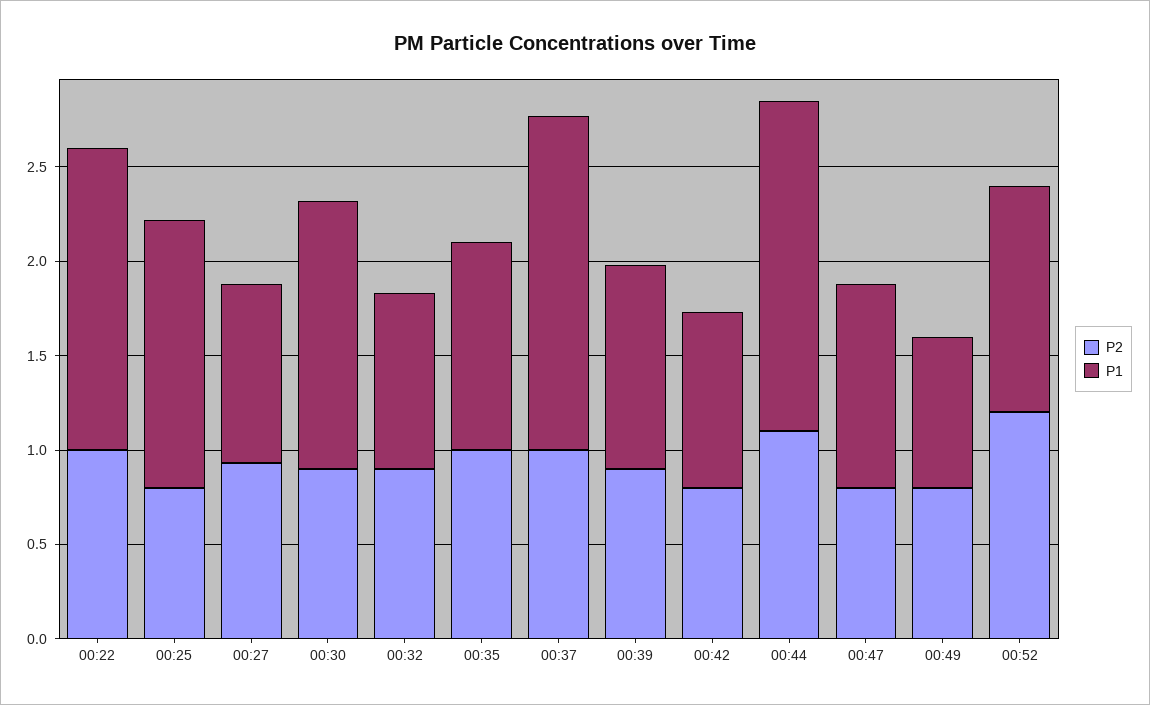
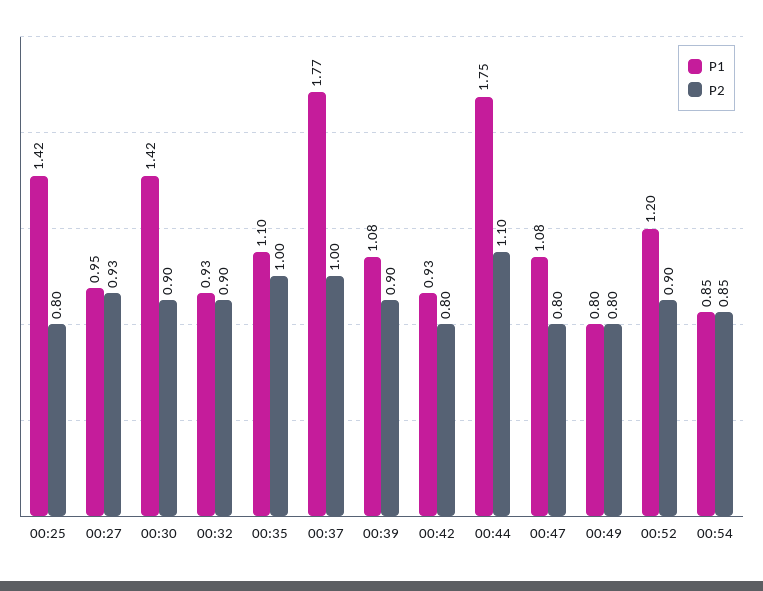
P2, 00:22: 1 -> none
P1, 00:22: 1.6 -> none
P2, 00:52: 1.2 -> 0.9
P1, 00:54: none -> 0.85
P2, 00:54: none -> 0.85

